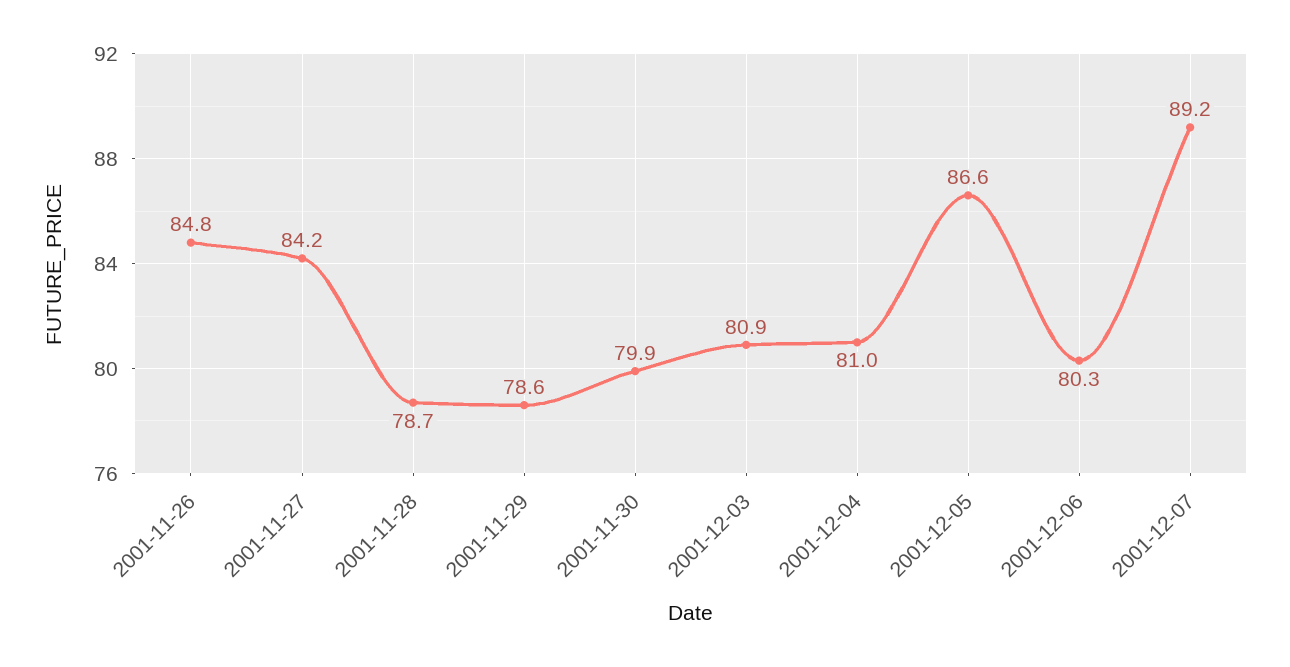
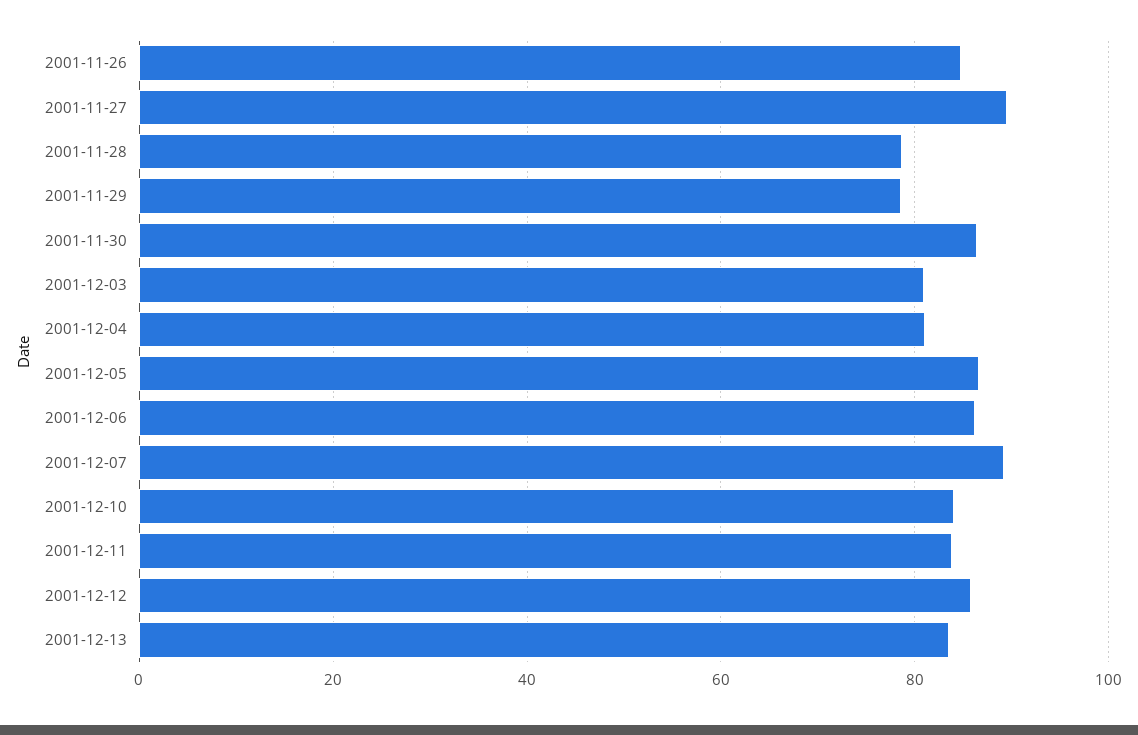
2001-11-27: 84.2 -> 90
2001-11-30: 79.9 -> 86
2001-12-06: 80.3 -> 86
2001-12-10: none -> 84
2001-12-11: none -> 84
2001-12-12: none -> 86
2001-12-13: none -> 84

